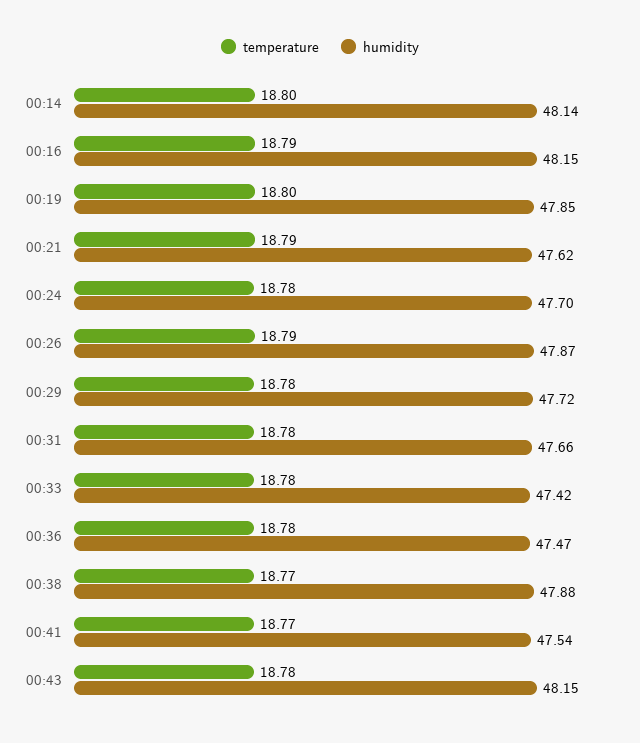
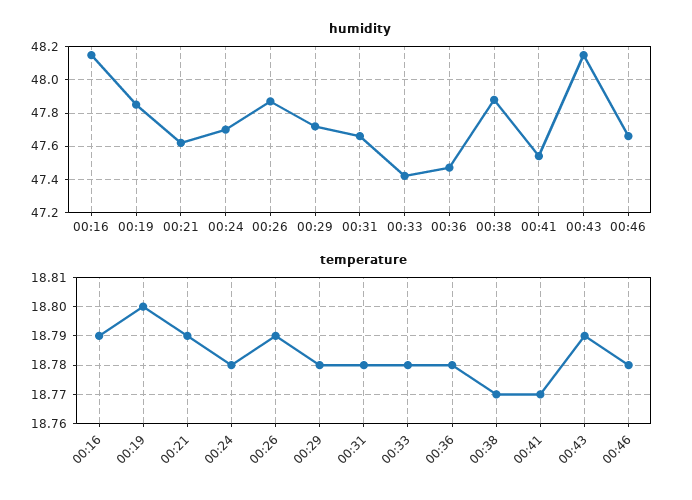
temperature, 00:14: 18.8 -> none
humidity, 00:14: 48.14 -> none
temperature, 00:43: 18.78 -> 18.79
humidity, 00:46: none -> 47.65
temperature, 00:46: none -> 18.78

